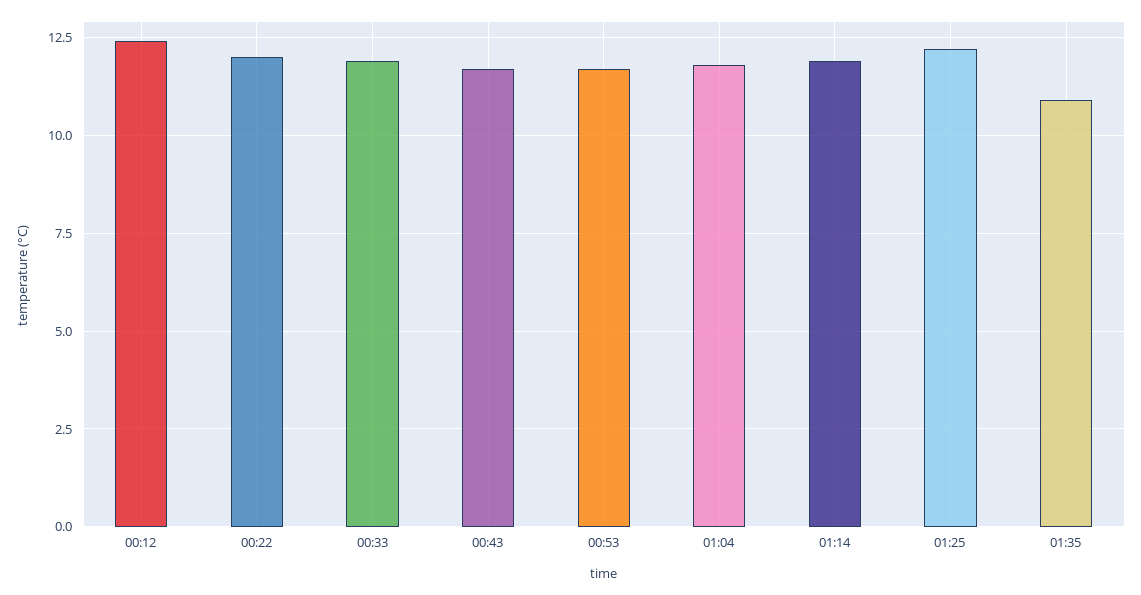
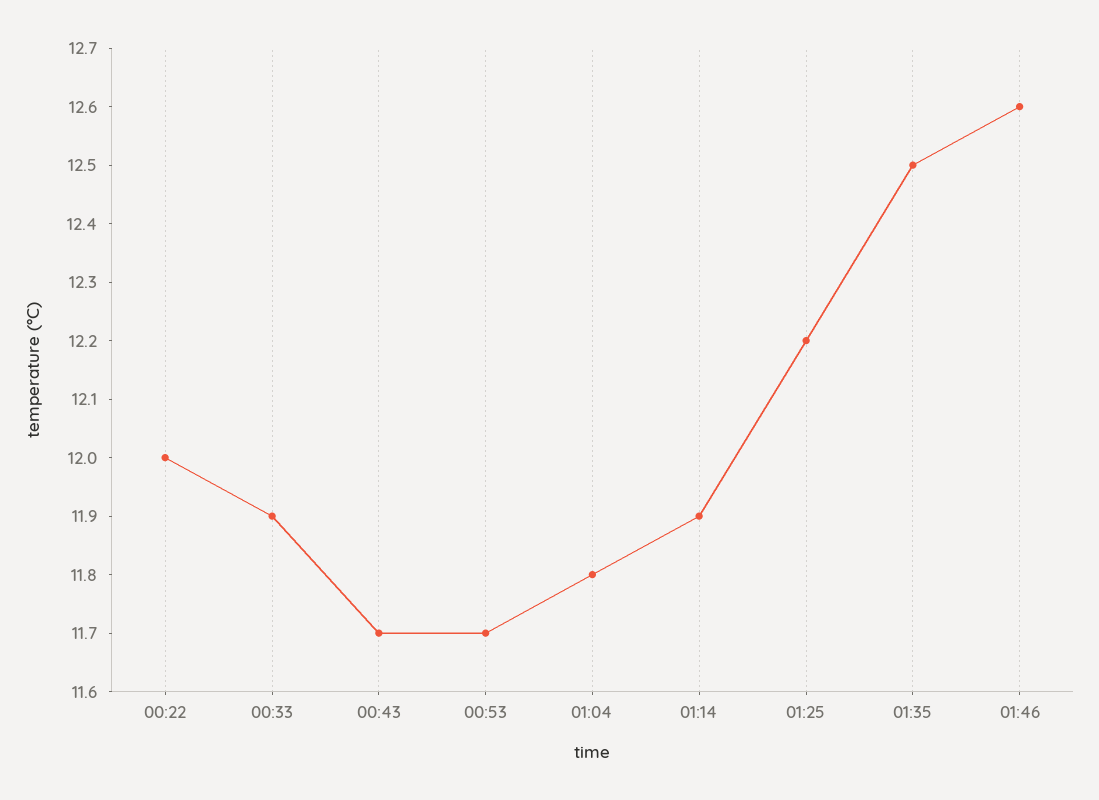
00:12: 12.5 -> none
01:35: 11 -> 12.5
01:46: none -> 12.6

